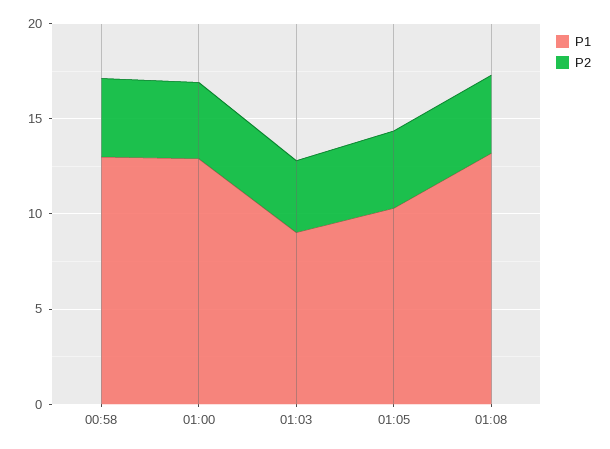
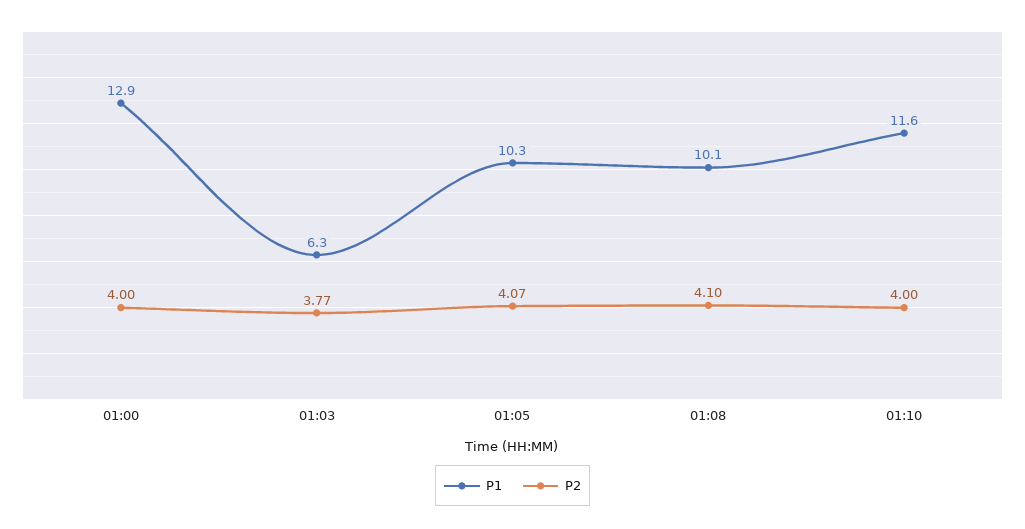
P1, 00:58: 13 -> none
P2, 00:58: 4 -> none
P1, 01:03: 9 -> 6.3
P1, 01:08: 13 -> 10.1
P1, 01:10: none -> 11.6
P2, 01:10: none -> 4

